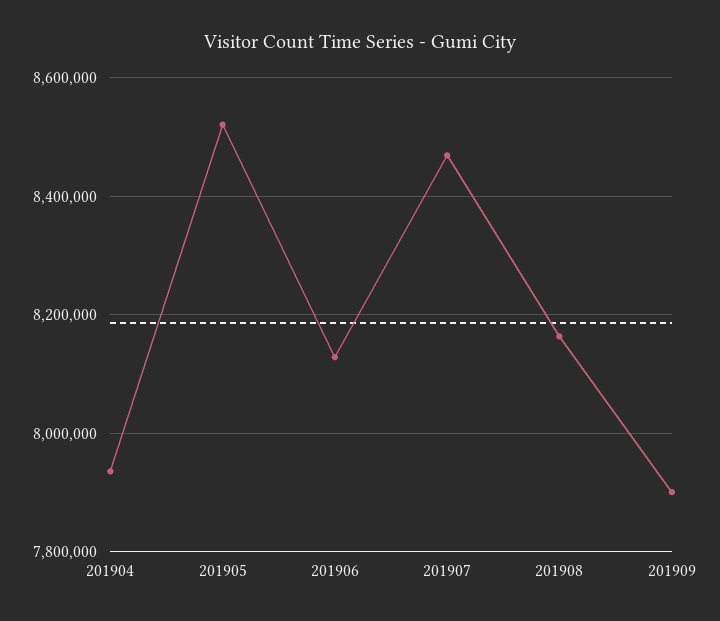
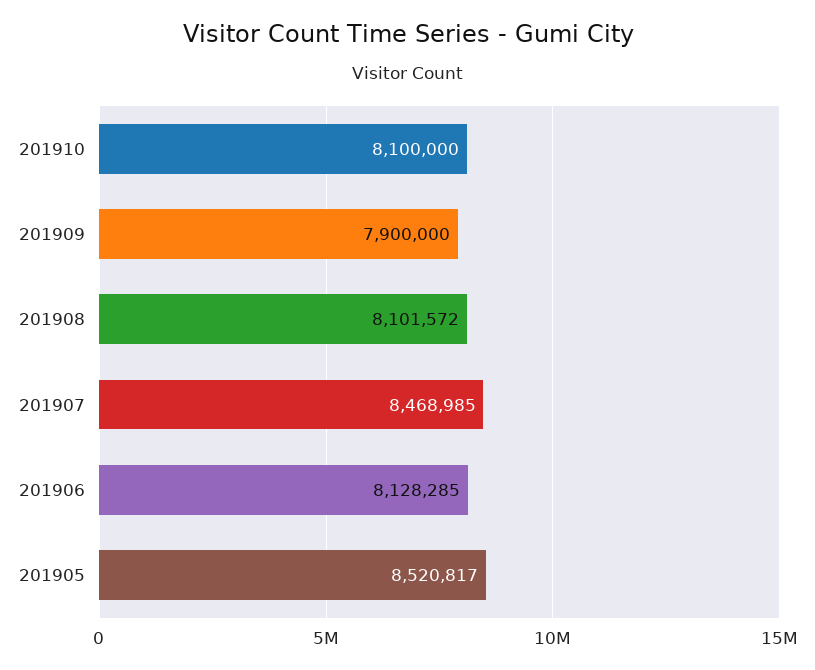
201904: 7940000 -> none
201908: 8160000 -> 8101572
201910: none -> 8100000

